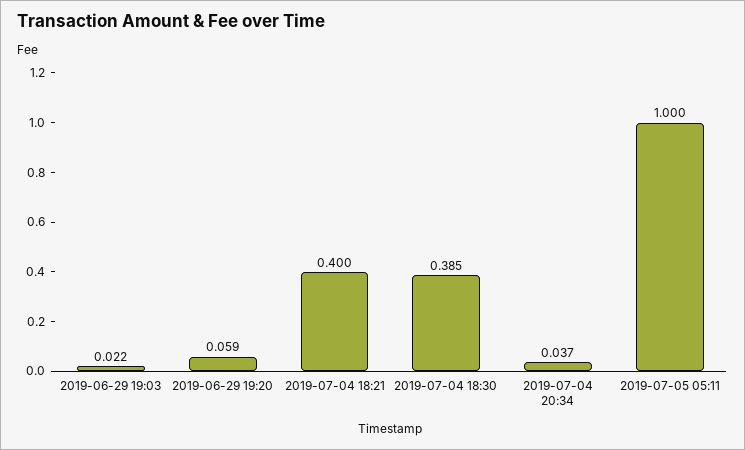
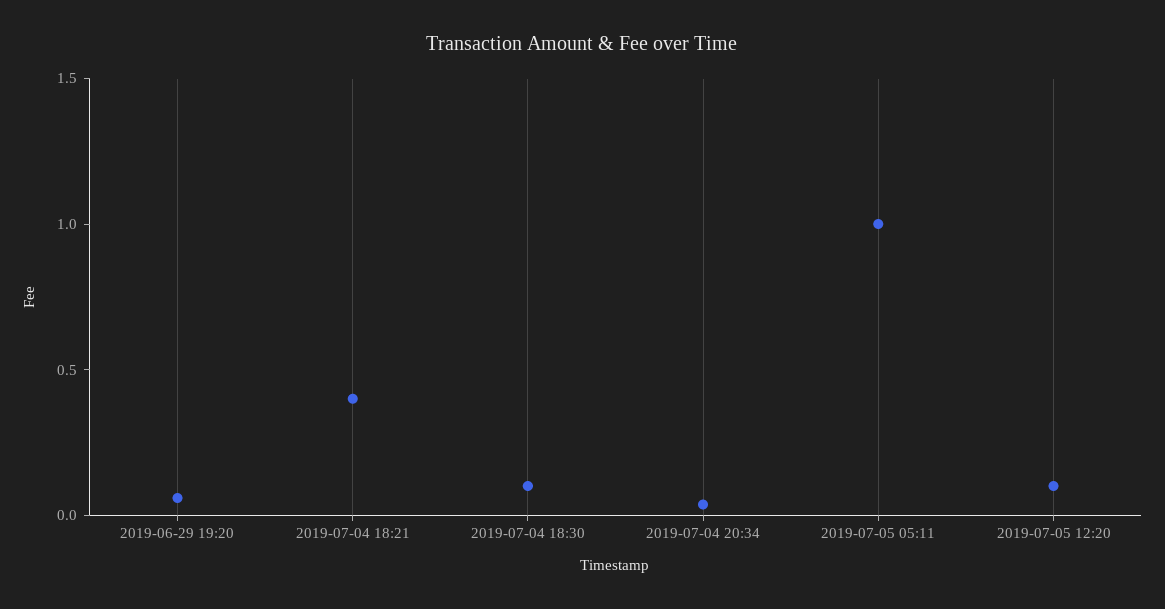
2019-06-29 19:03: 0.022 -> none
2019-07-04 18:30: 0.385 -> 0.1
2019-07-05 12:20: none -> 0.1

